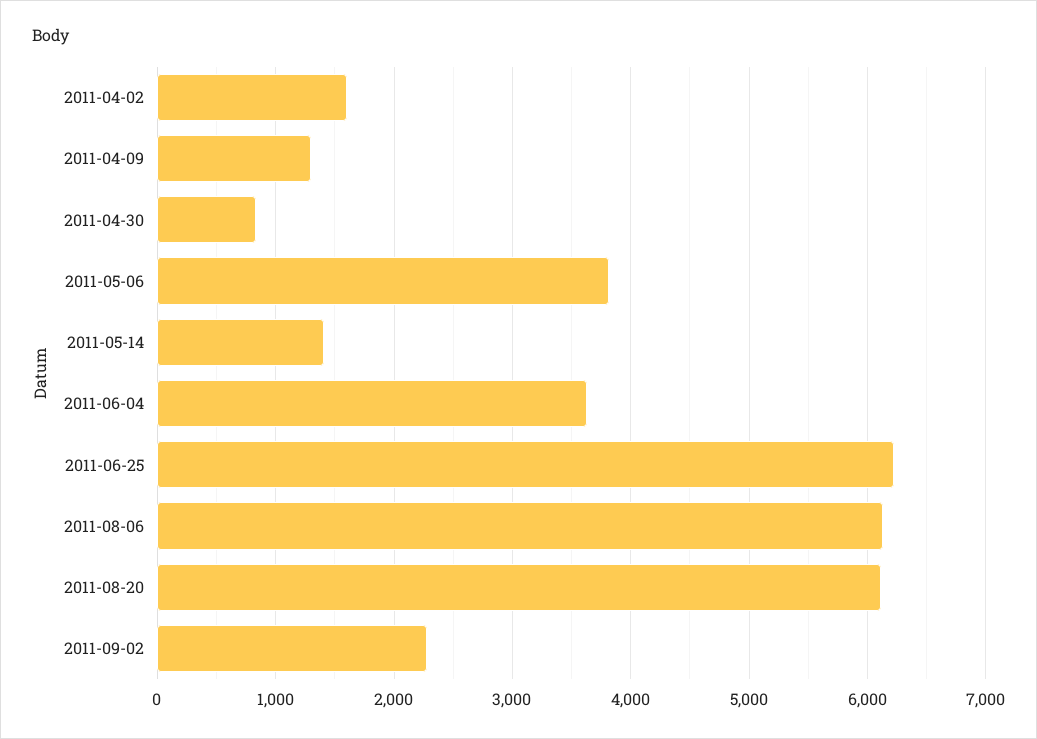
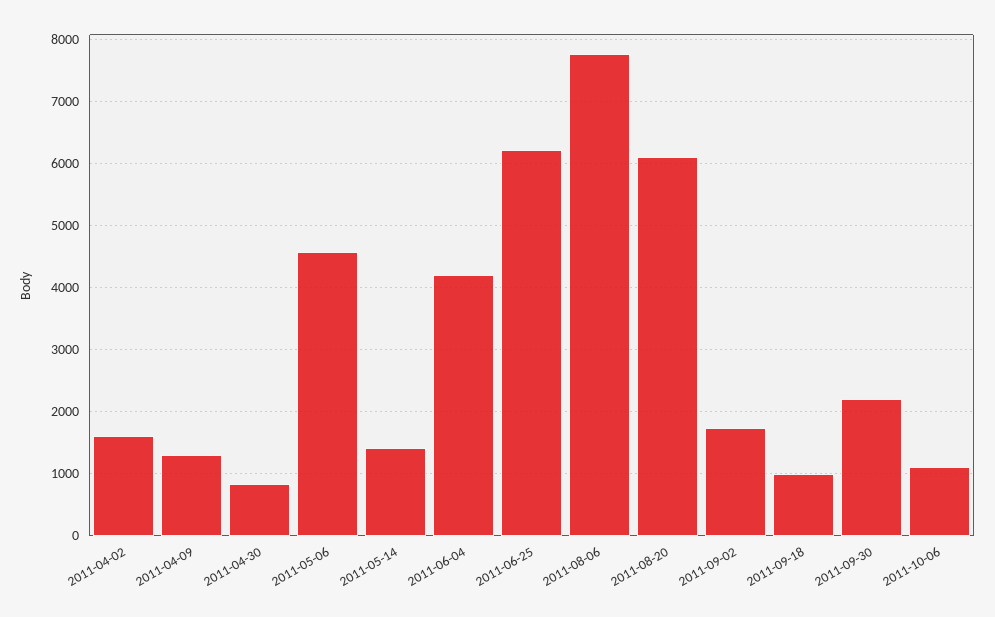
2011-05-06: 3800 -> 4600
2011-06-04: 3600 -> 4200
2011-08-06: 6100 -> 7800
2011-09-02: 2300 -> 1700
2011-09-18: none -> 1000
2011-09-30: none -> 2200
2011-10-06: none -> 1100

